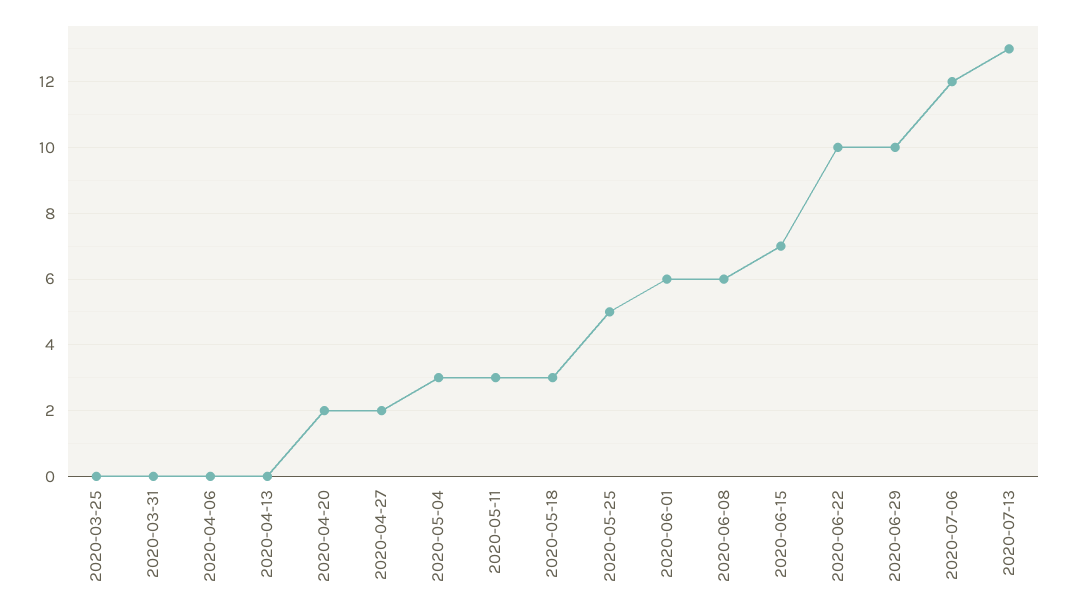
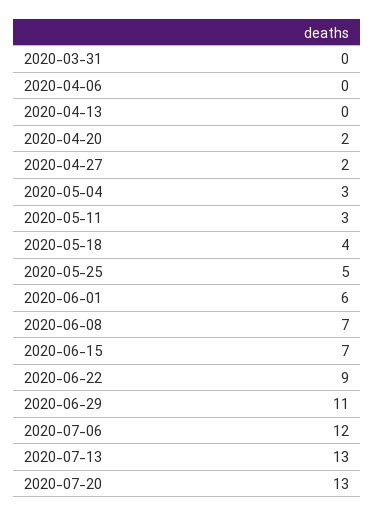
2020-03-25: 0 -> none
2020-05-18: 3 -> 4
2020-06-08: 6 -> 7
2020-06-22: 10 -> 9
2020-06-29: 10 -> 11
2020-07-20: none -> 13

